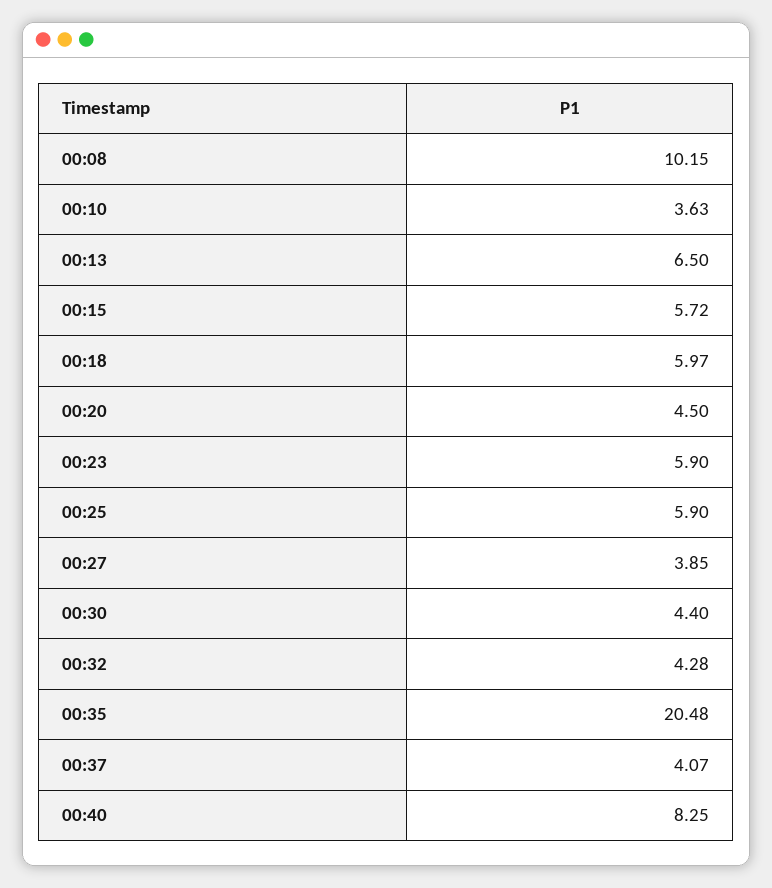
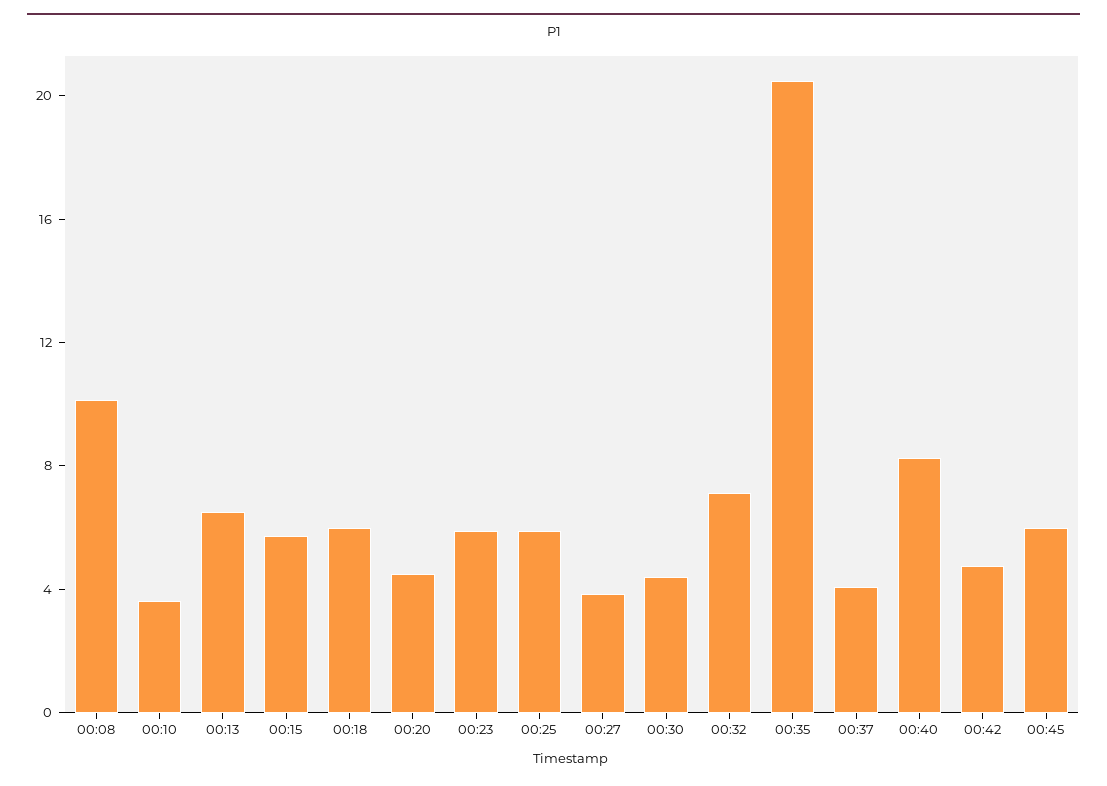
00:32: 4.28 -> 7
00:42: none -> 5
00:45: none -> 6

